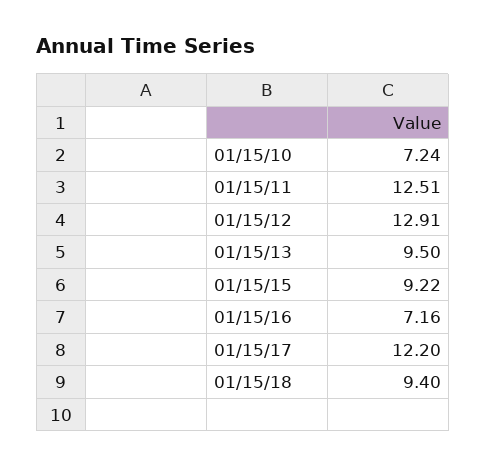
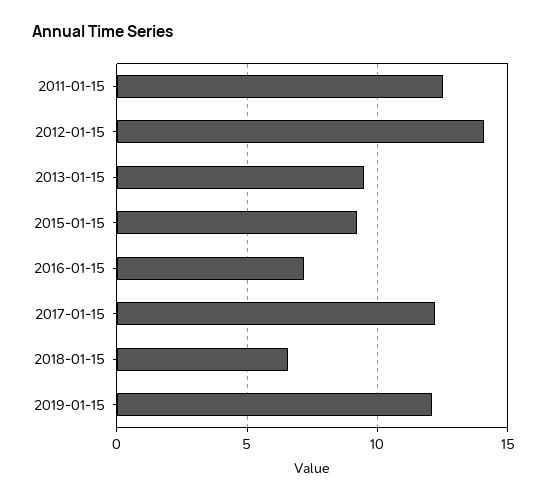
01/15/10: 7.24 -> none
01/15/12: 12.91 -> 14
01/15/18: 9.4 -> 6.5
2019-01-15: none -> 12

